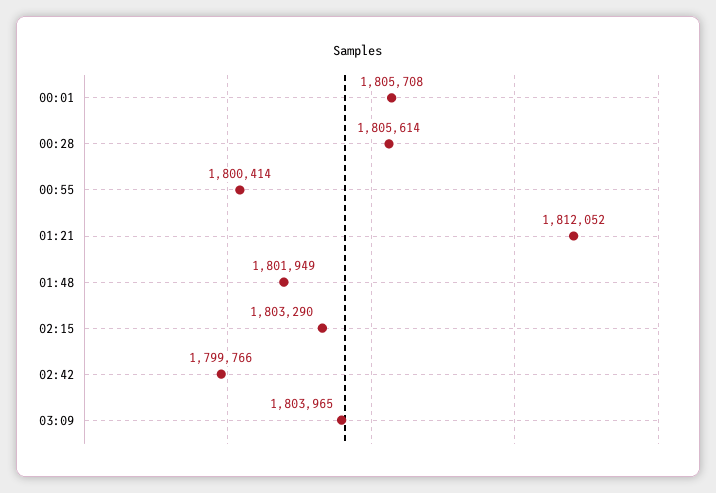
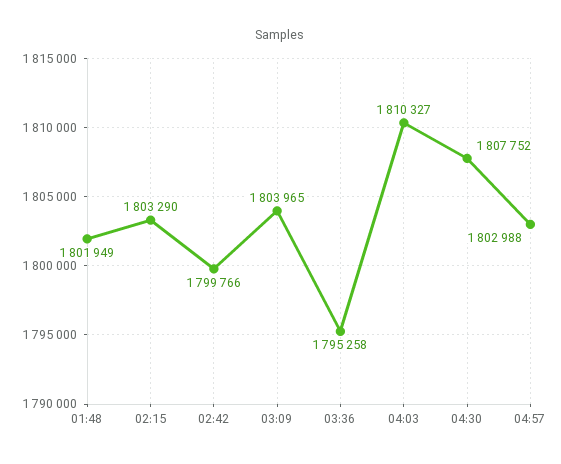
00:01: 1805708 -> none
00:28: 1805614 -> none
00:55: 1800414 -> none
01:21: 1812052 -> none
03:36: none -> 1795258
04:03: none -> 1810327
04:30: none -> 1807752
04:57: none -> 1802988

